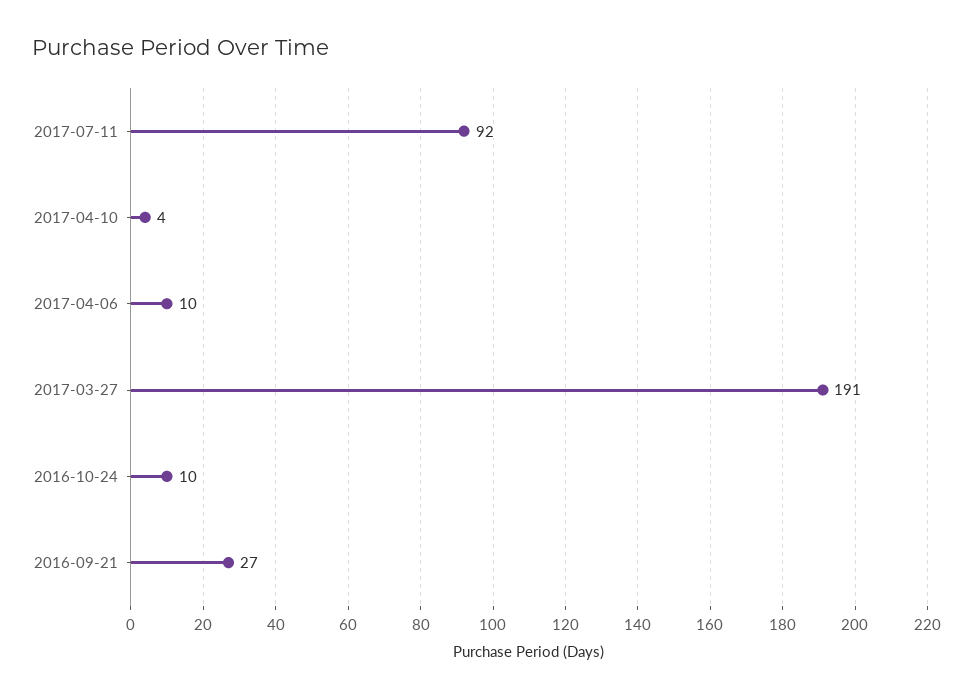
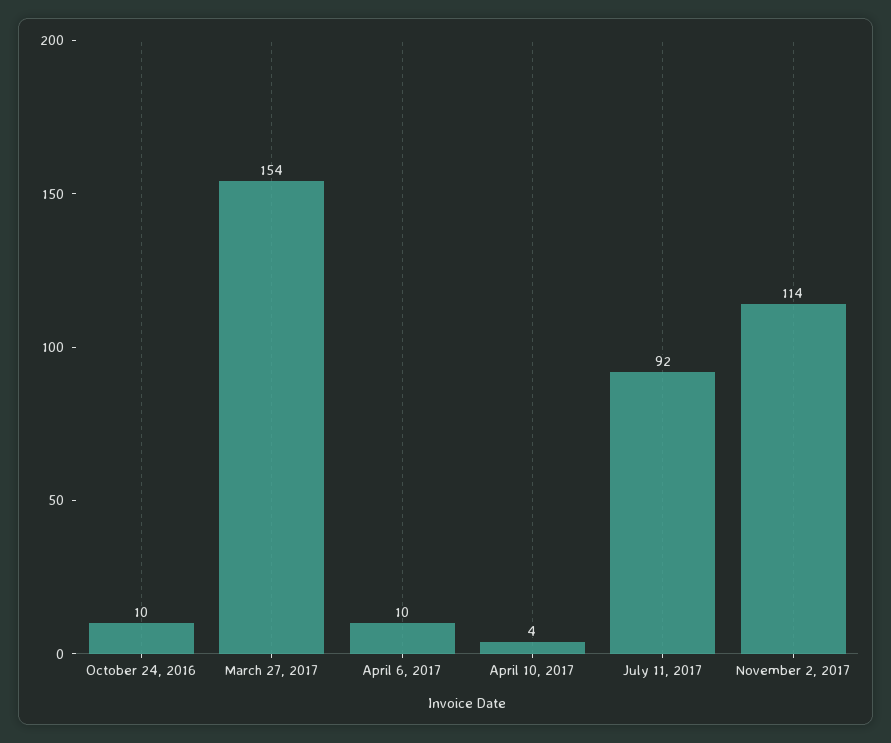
2017-03-27: 191 -> 154
2016-09-21: 27 -> none
November 2, 2017: none -> 114

